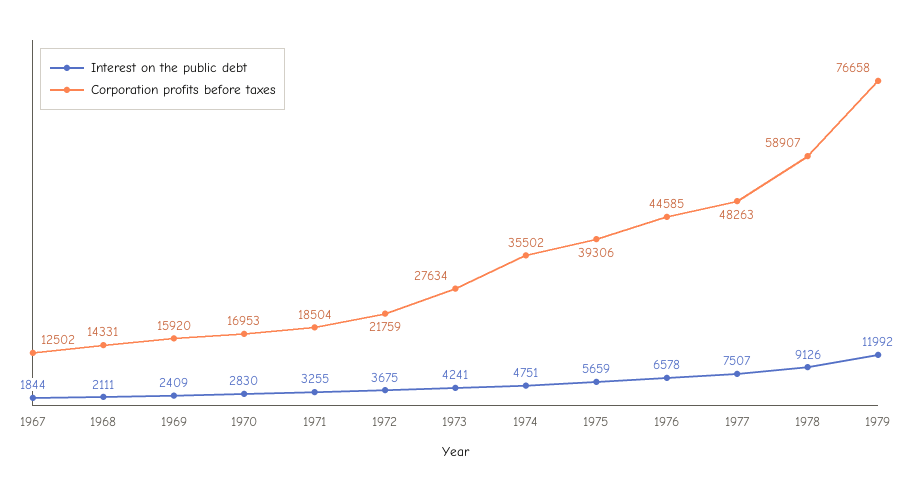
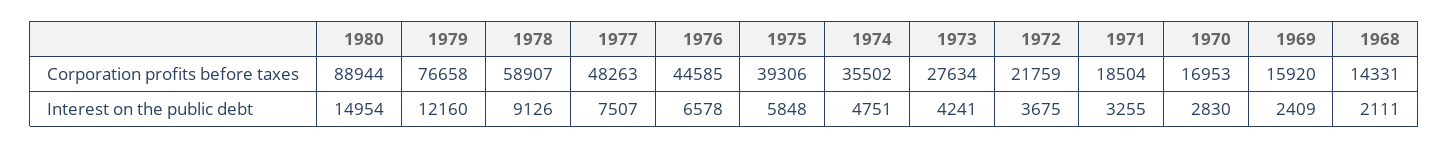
Interest on the public debt, 1967: 1844 -> none
Corporation profits before taxes, 1967: 12502 -> none
Interest on the public debt, 1975: 5659 -> 5848
Interest on the public debt, 1979: 11992 -> 12160
Corporation profits before taxes, 1980: none -> 88944
Interest on the public debt, 1980: none -> 14954

